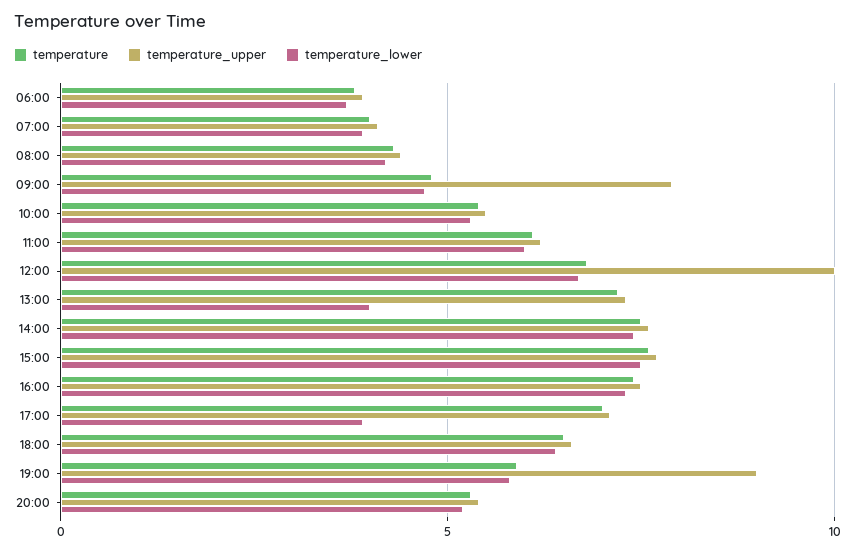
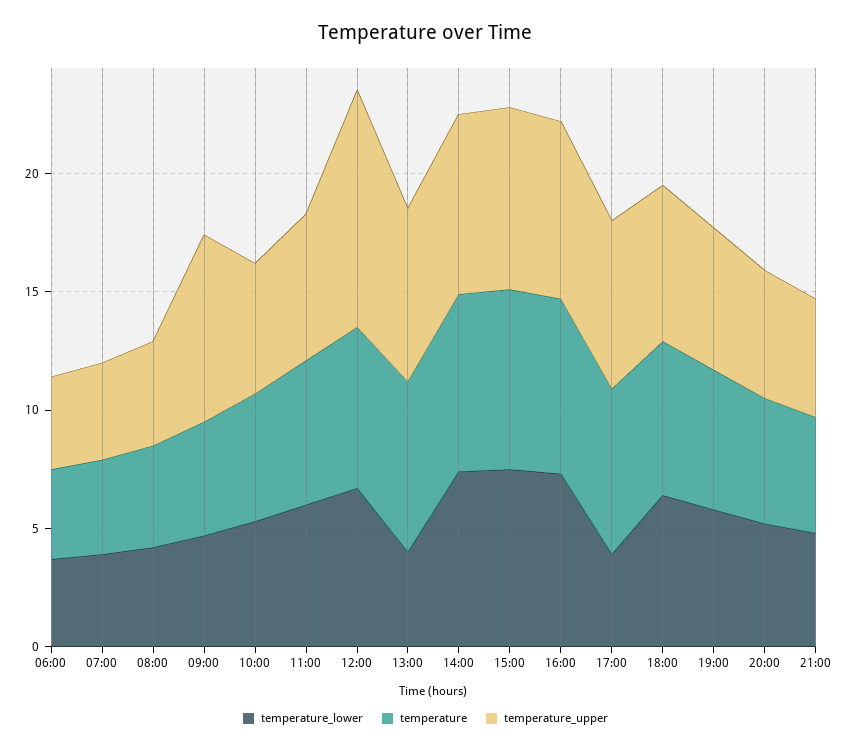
temperature_upper, 19:00: 9 -> 6
temperature_lower, 21:00: none -> 5
temperature, 21:00: none -> 5
temperature_upper, 21:00: none -> 5

